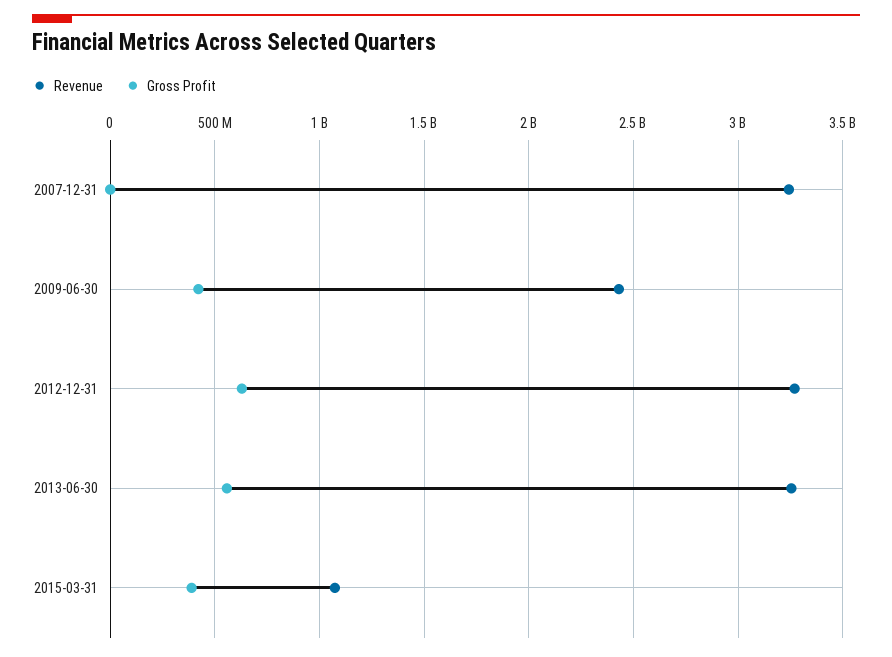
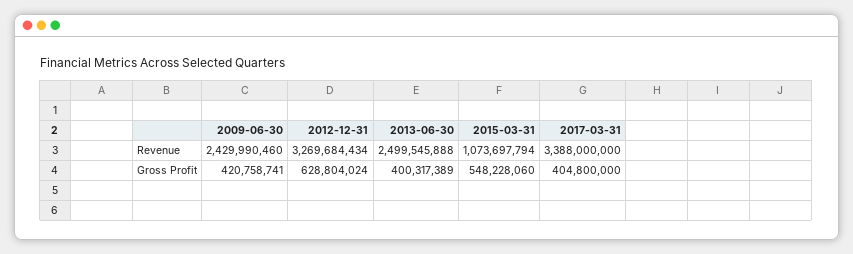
Revenue, 2007-12-31: 3250000000 -> none
Gross Profit, 2007-12-31: 0 -> none
Revenue, 2013-06-30: 3250000000 -> 2499545888
Gross Profit, 2013-06-30: 550000000 -> 400317389
Gross Profit, 2015-03-31: 400000000 -> 548228060
Revenue, 2017-03-31: none -> 3388000000
Gross Profit, 2017-03-31: none -> 404800000

